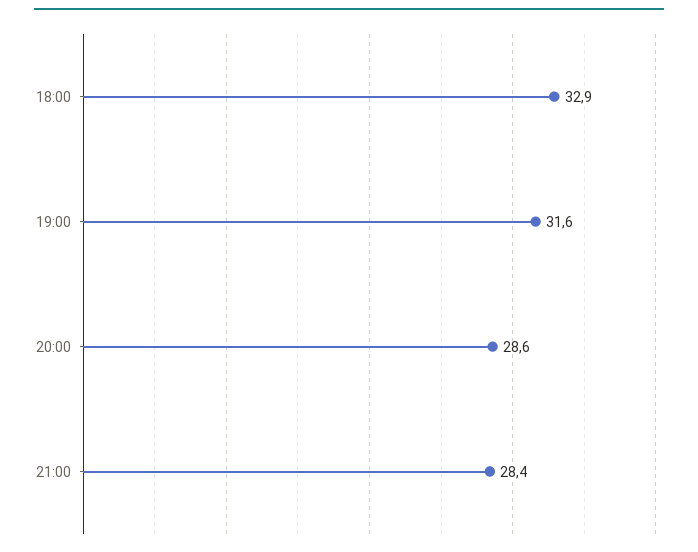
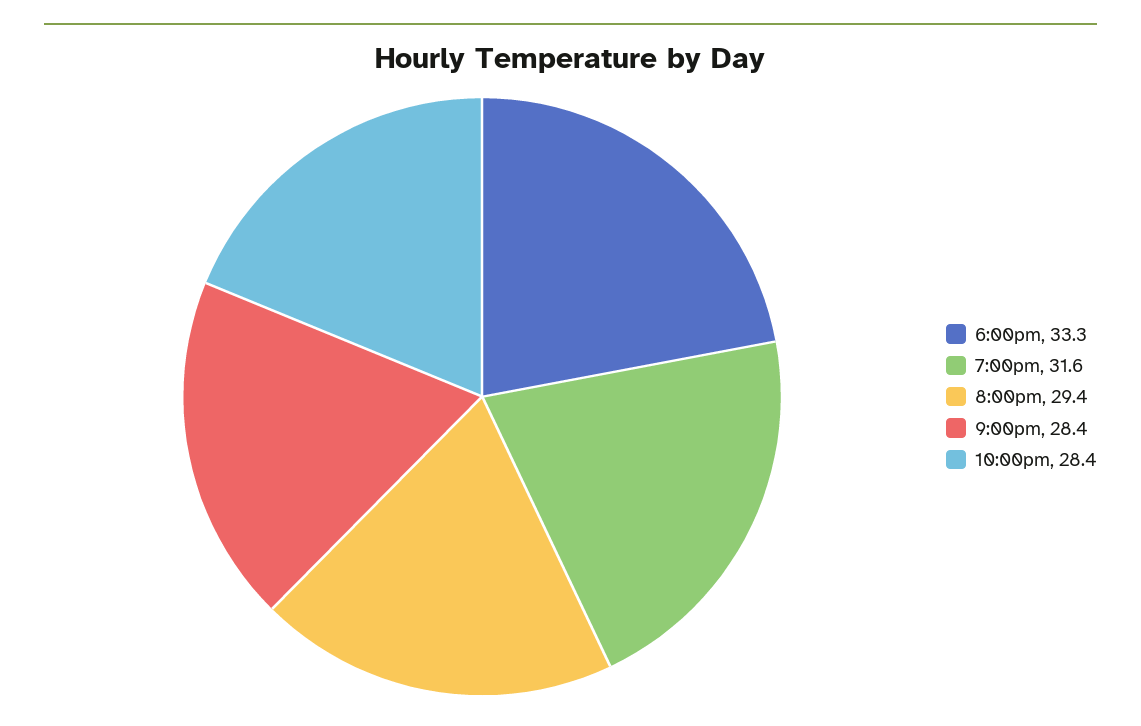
18:00: 32.9 -> 33.3
20:00: 28.6 -> 29.4
10:00pm: none -> 28.4

